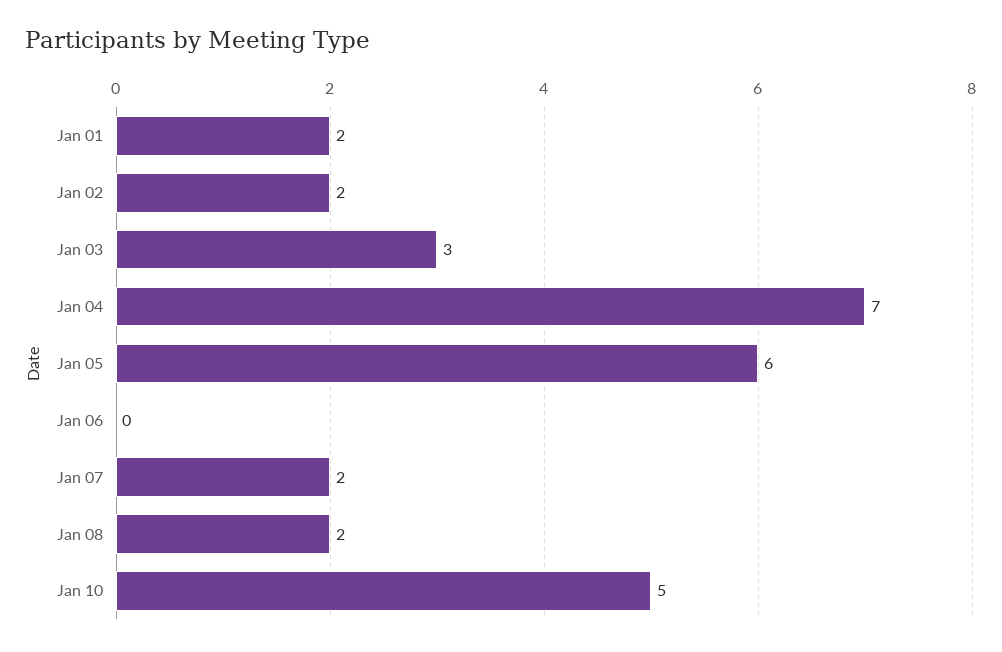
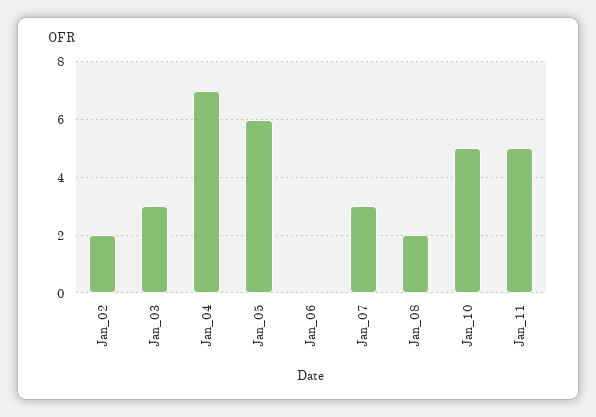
Jan 01: 2 -> none
Jan 07: 2 -> 3
Jan_11: none -> 5

